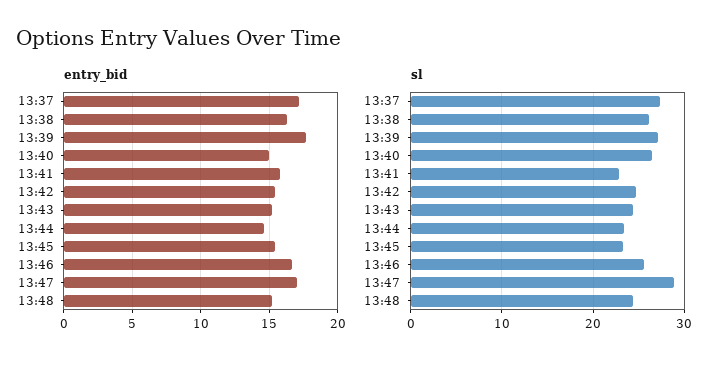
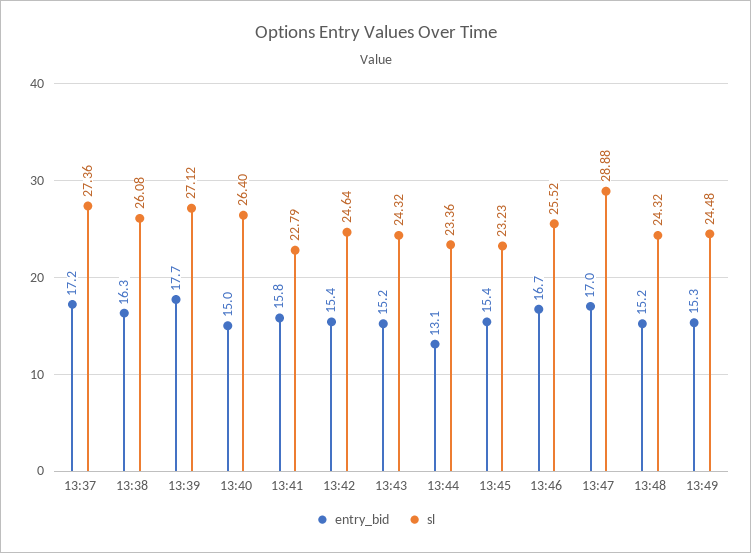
entry_bid, 13:44: 14.5 -> 13.1
entry_bid, 13:49: none -> 15.3
sl, 13:49: none -> 24.48

